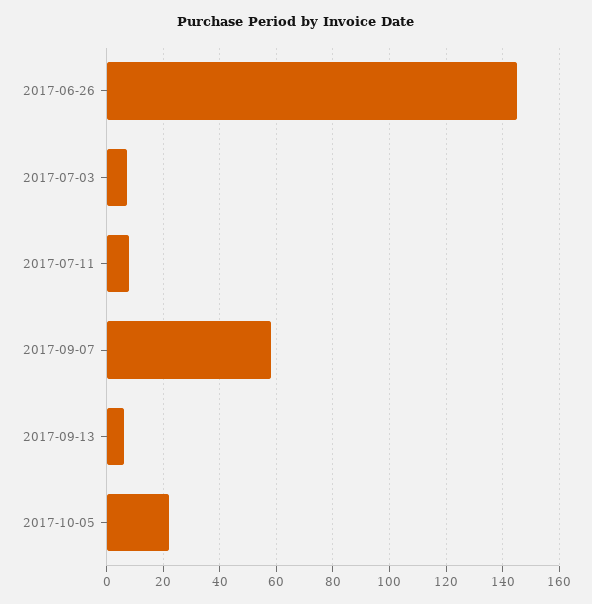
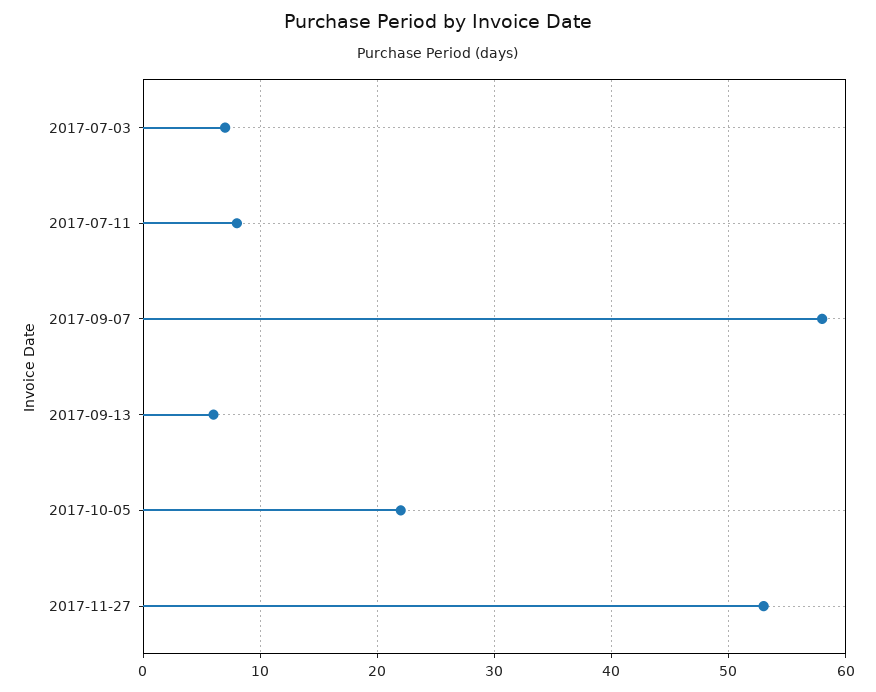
2017-06-26: 145 -> none
2017-11-27: none -> 53

